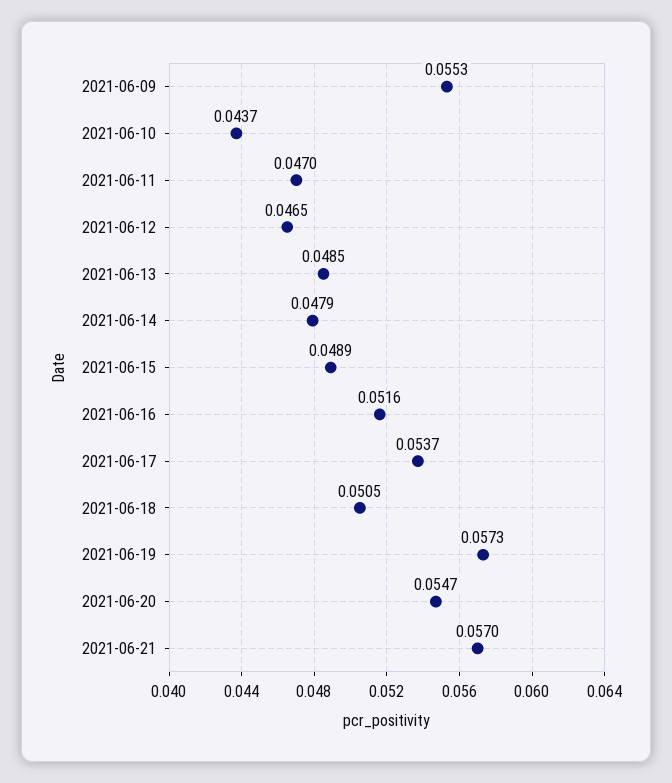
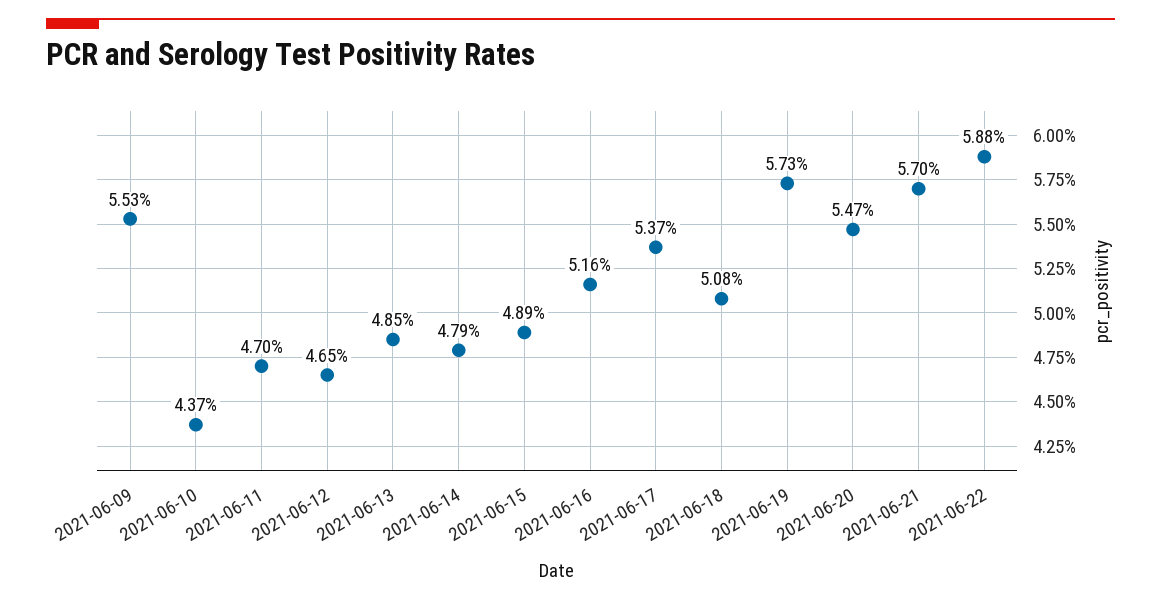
2021-06-18: 0.0505 -> 0.0508
2021-06-22: none -> 0.0588

